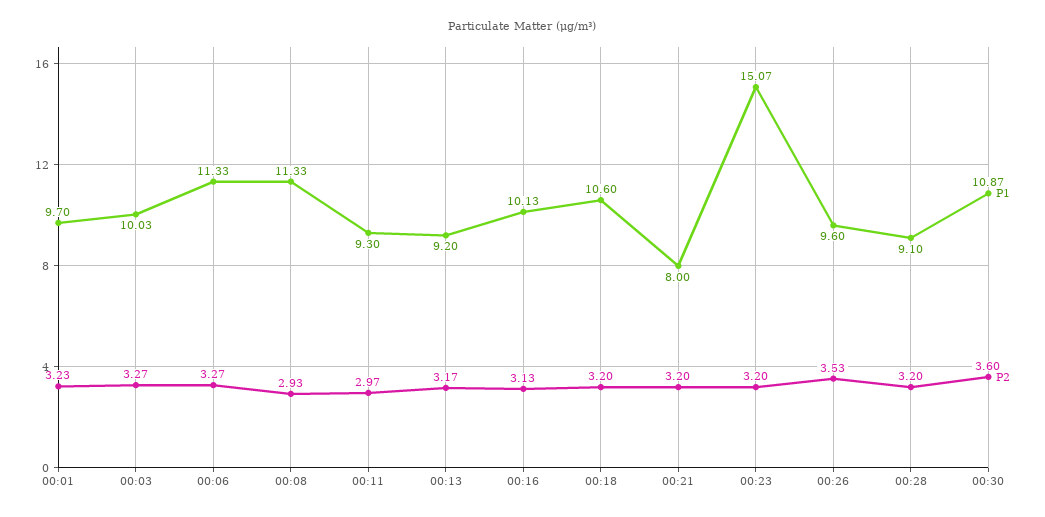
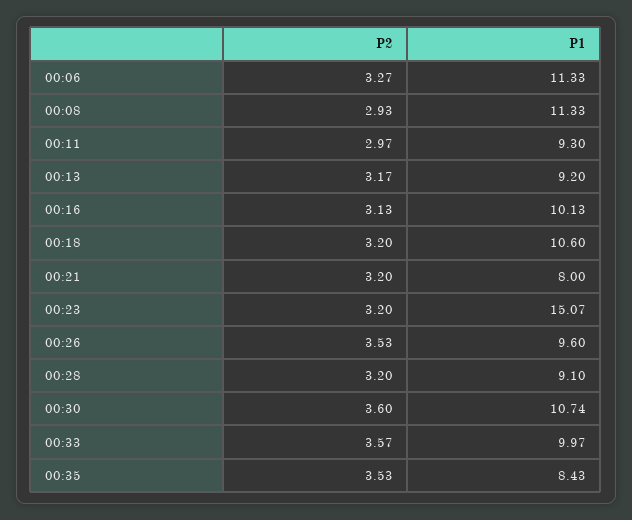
P1, 00:01: 9.7 -> none
P2, 00:01: 3.23 -> none
P1, 00:03: 10.03 -> none
P2, 00:03: 3.27 -> none
P1, 00:30: 10.87 -> 10.74
P2, 00:33: none -> 3.57
P1, 00:33: none -> 9.97
P2, 00:35: none -> 3.53
P1, 00:35: none -> 8.43

